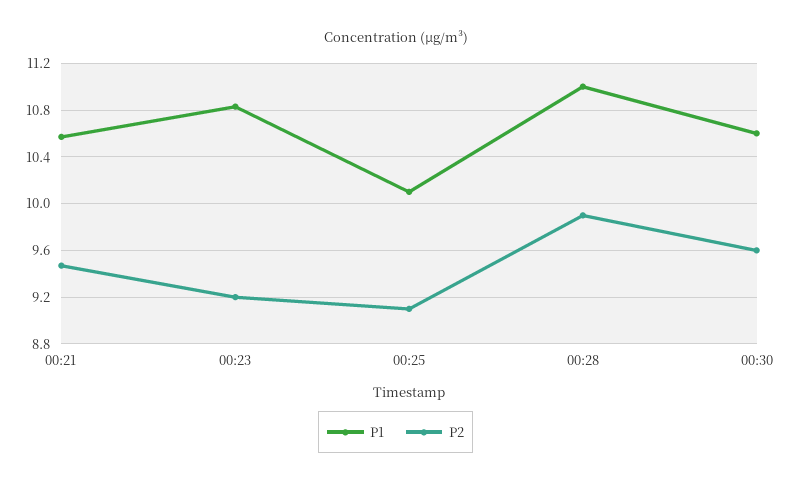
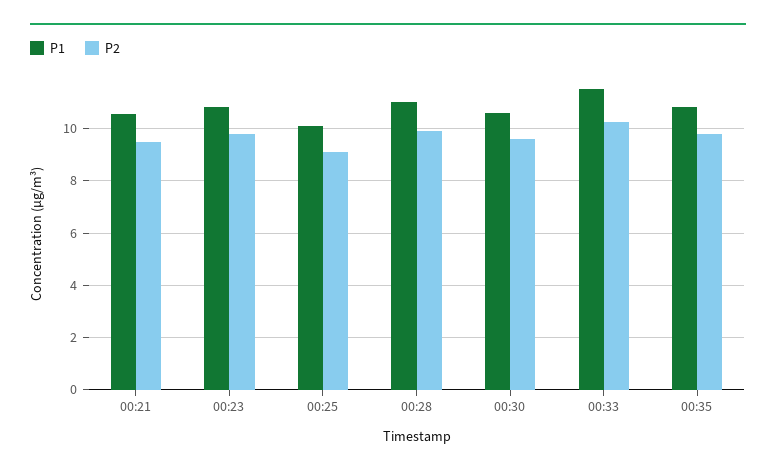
P2, 00:23: 9.2 -> 9.75
P1, 00:33: none -> 11.5
P2, 00:33: none -> 10.25
P1, 00:35: none -> 10.75
P2, 00:35: none -> 9.75

